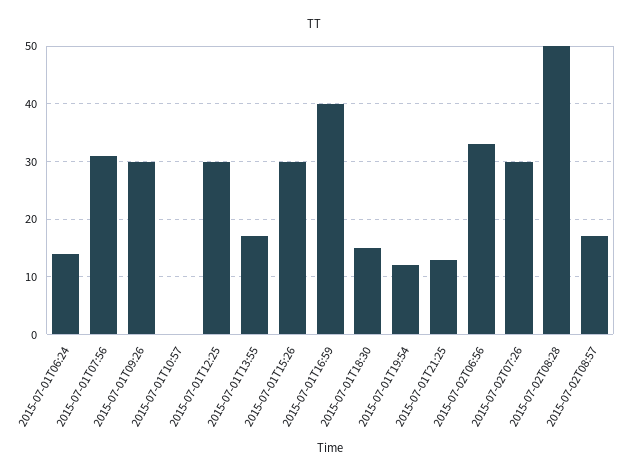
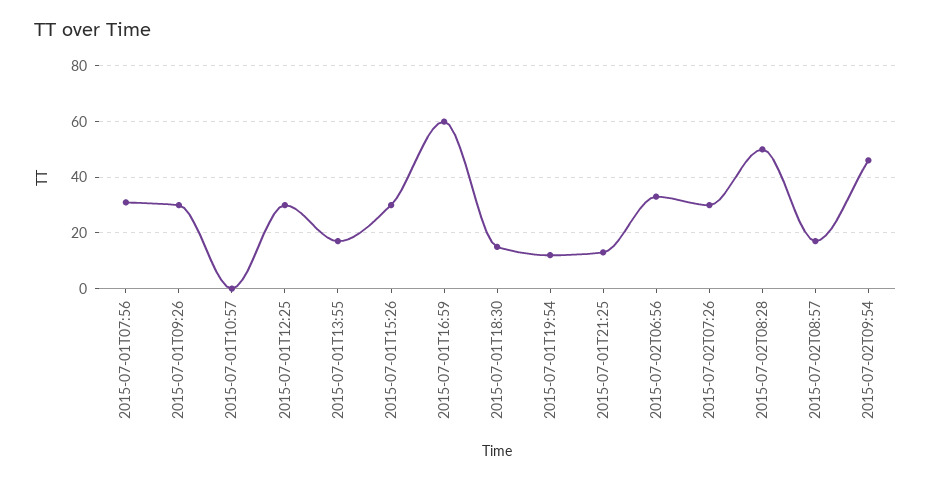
2015-07-01T06:24: 15 -> none
2015-07-01T16:59: 40 -> 60
2015-07-02T09:54: none -> 45

